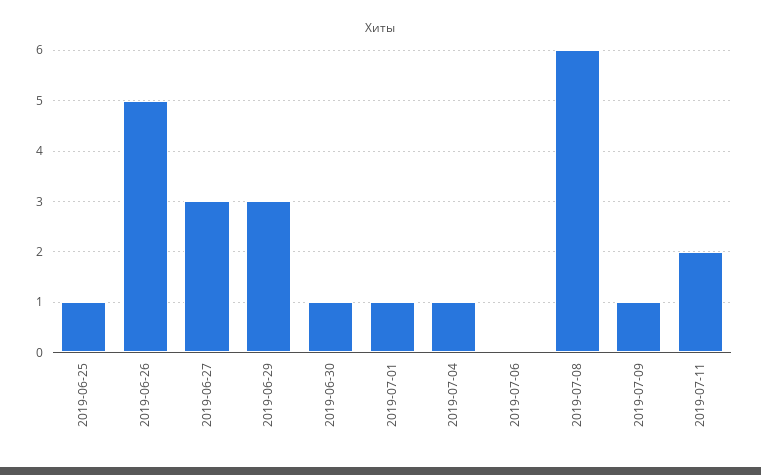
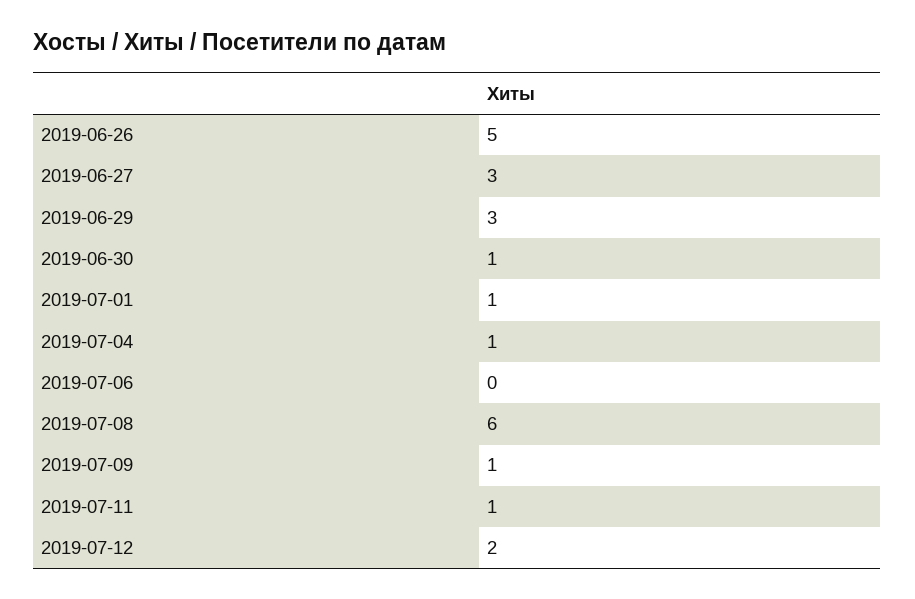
2019-06-25: 1 -> none
2019-07-11: 2 -> 1
2019-07-12: none -> 2

